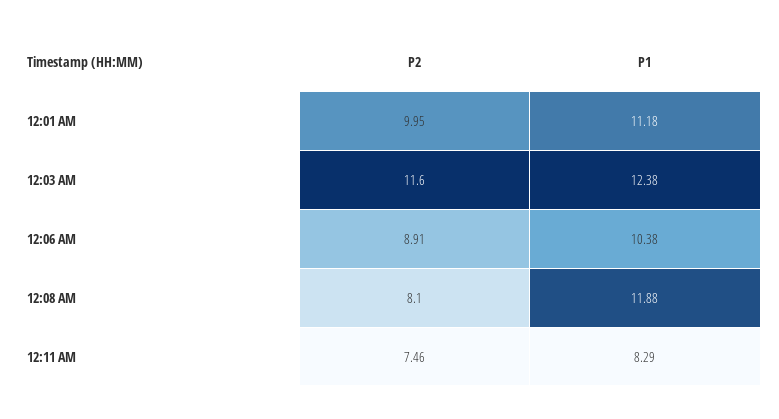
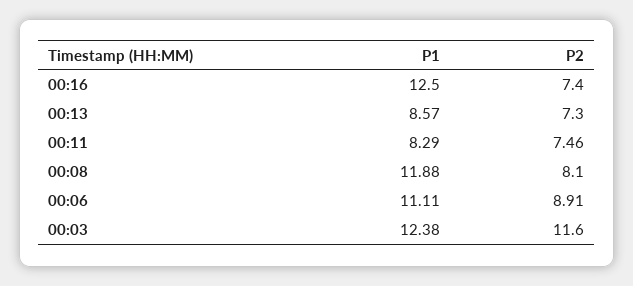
P2, 12:01 AM: 9.95 -> none
P1, 12:01 AM: 11.18 -> none
P1, 12:06 AM: 10.38 -> 11.11
P1, 00:16: none -> 12.5
P2, 00:16: none -> 7.4
P1, 00:13: none -> 8.57
P2, 00:13: none -> 7.3

